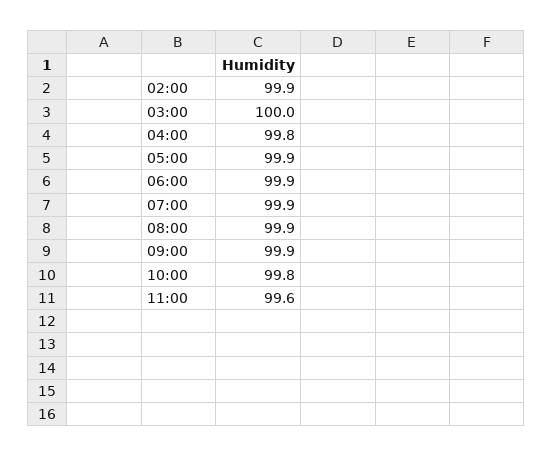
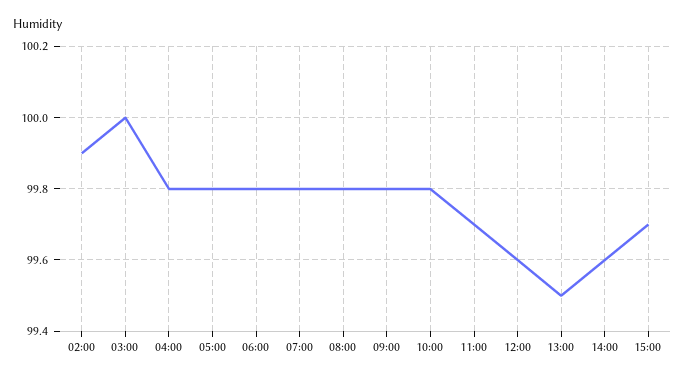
05:00: 99.9 -> 99.8
06:00: 99.9 -> 99.8
07:00: 99.9 -> 99.8
08:00: 99.9 -> 99.8
09:00: 99.9 -> 99.8
11:00: 99.6 -> 99.7
12:00: none -> 99.6
13:00: none -> 99.5
14:00: none -> 99.6
15:00: none -> 99.7

